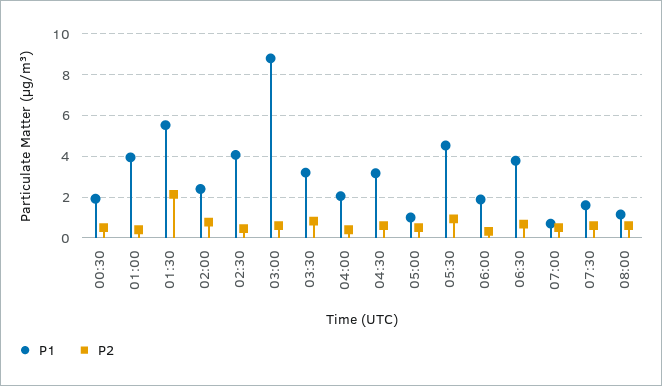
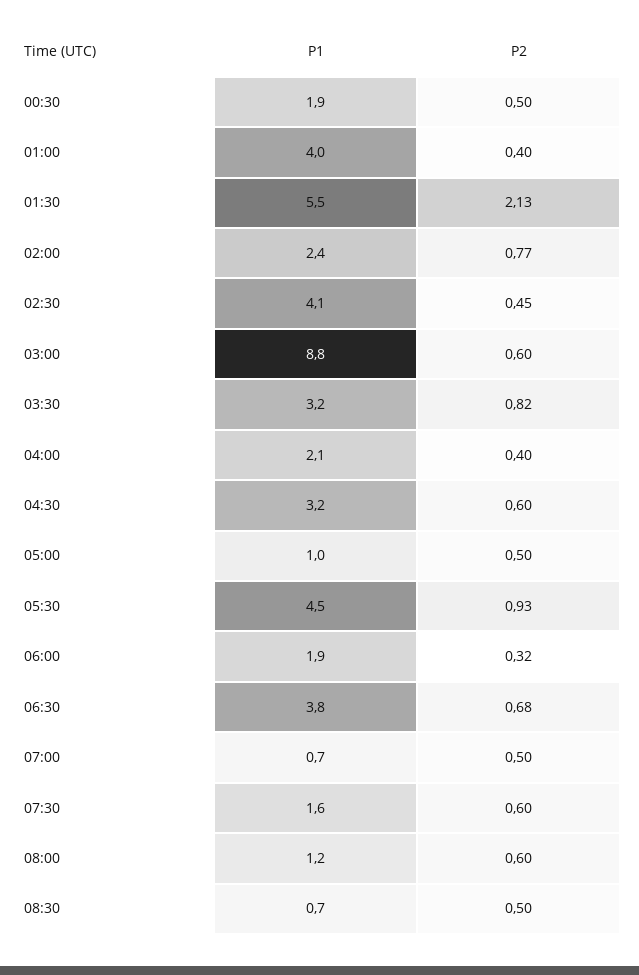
P1, 08:30: none -> 0.7
P2, 08:30: none -> 0.5

